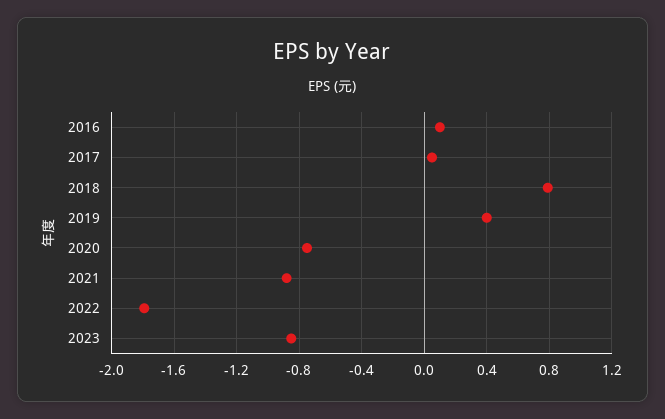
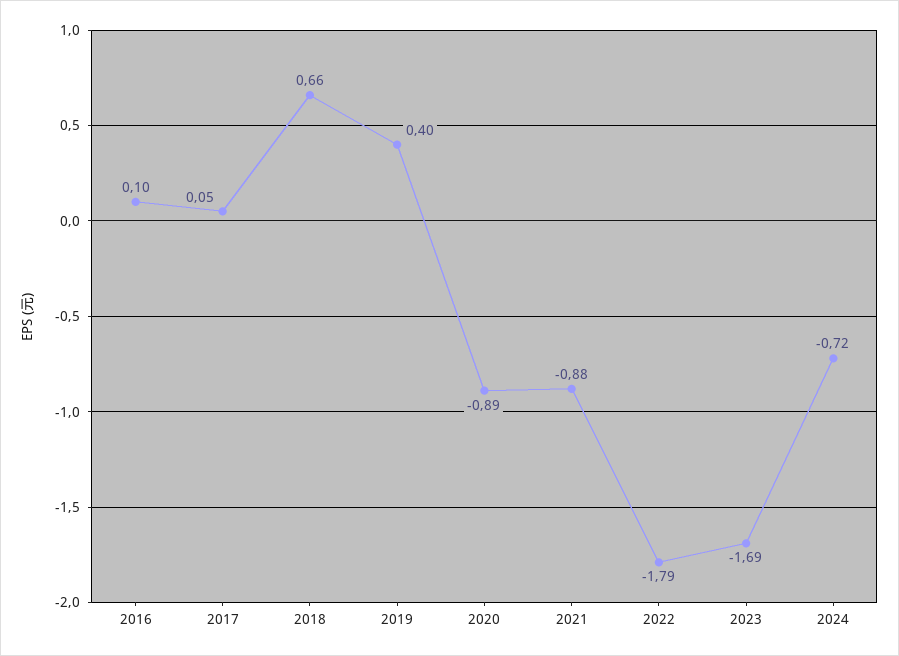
2018: 0.8 -> 0.66
2020: -0.75 -> -0.89
2023: -0.85 -> -1.69
2024: none -> -0.72

